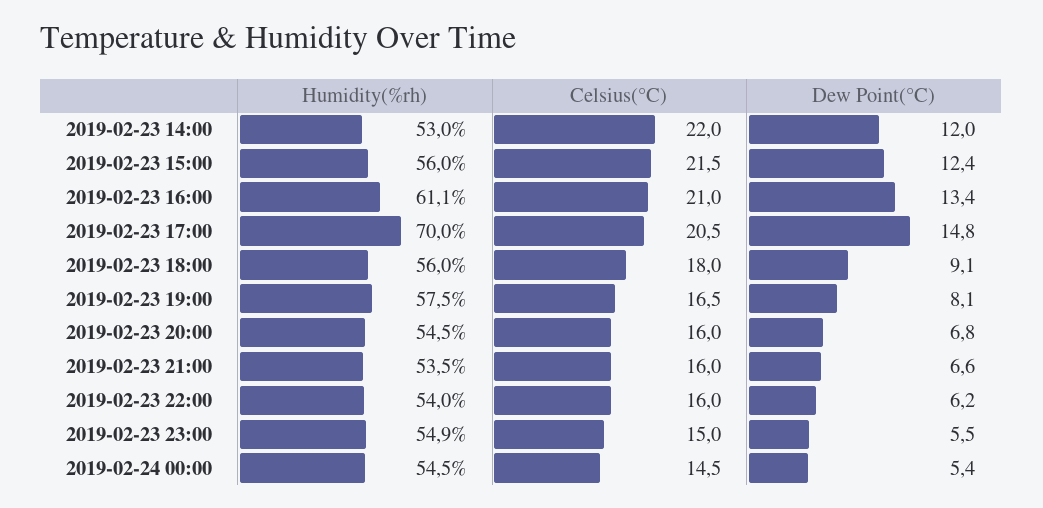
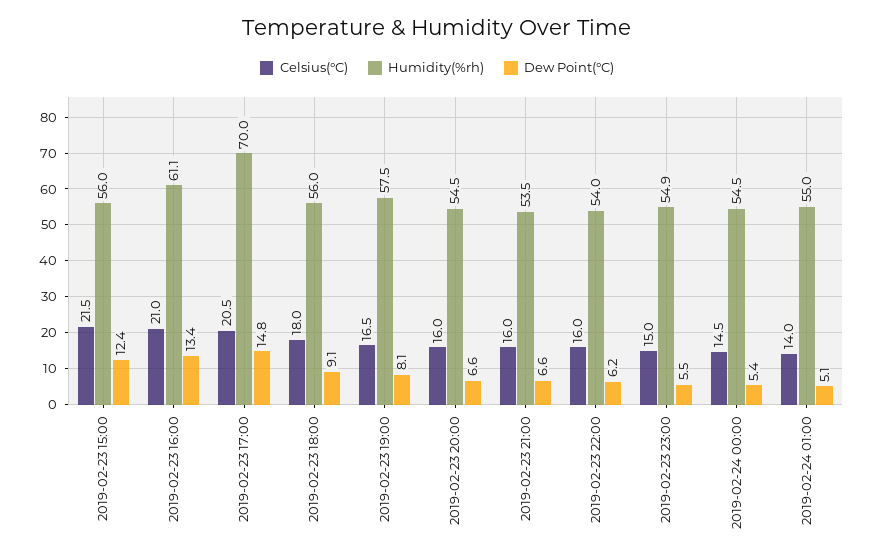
Humidity(%rh), 2019-02-23 14:00: 53 -> none
Celsius(°C), 2019-02-23 14:00: 22 -> none
Dew Point(°C), 2019-02-23 14:00: 12 -> none
Dew Point(°C), 2019-02-23 20:00: 6.8 -> 6.6
Celsius(°C), 2019-02-24 01:00: none -> 14
Humidity(%rh), 2019-02-24 01:00: none -> 55
Dew Point(°C), 2019-02-24 01:00: none -> 5.1

